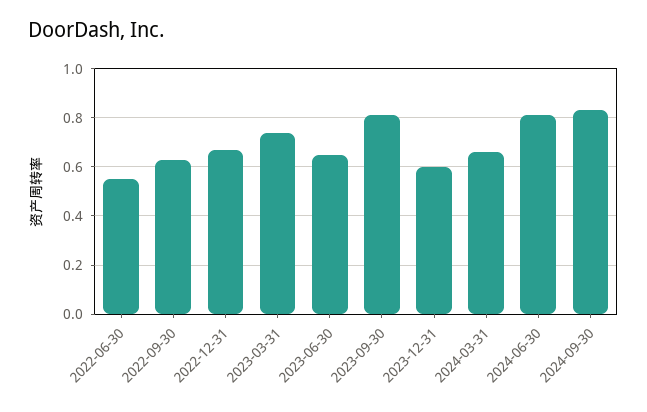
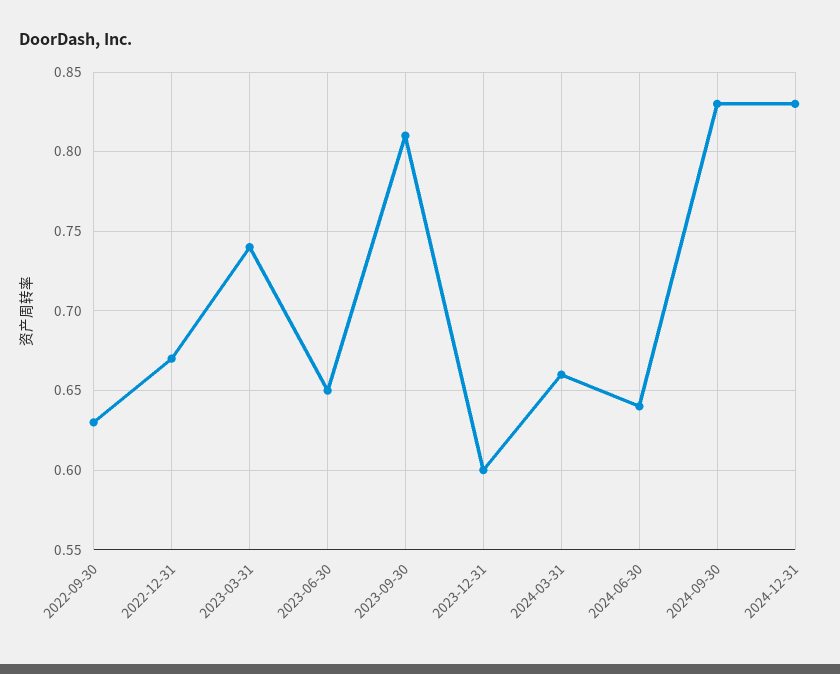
2022-06-30: 0.55 -> none
2024-06-30: 0.8 -> 0.64
2024-12-31: none -> 0.83

